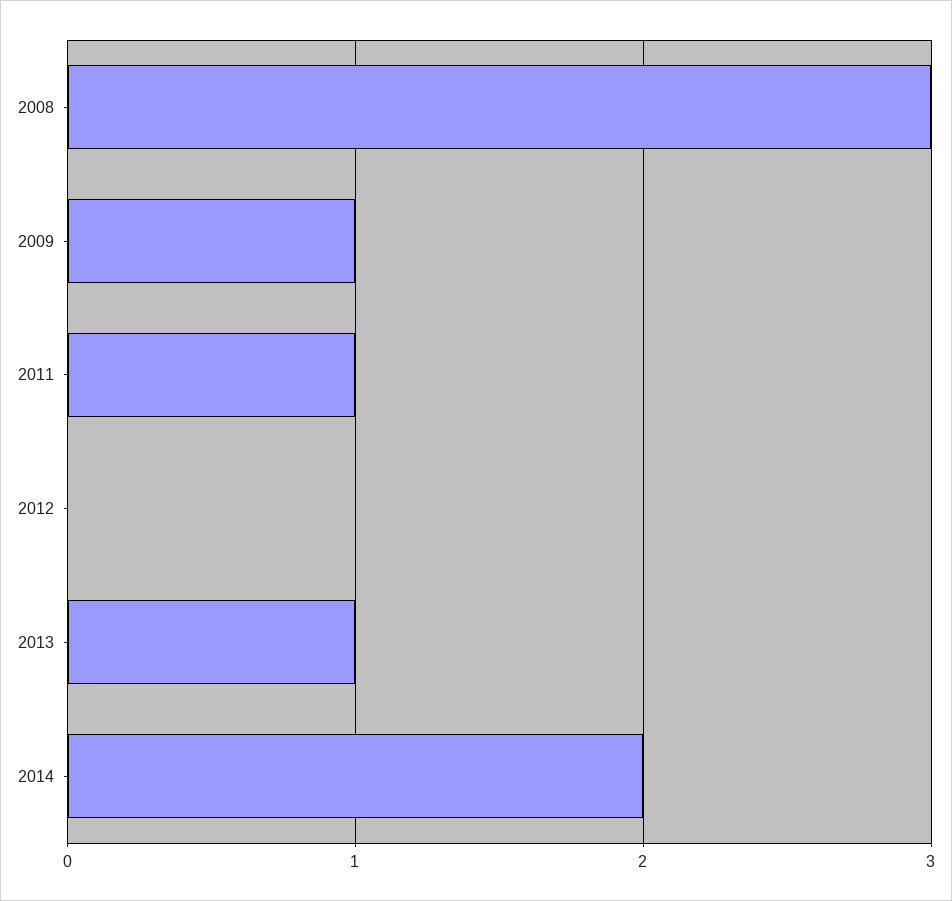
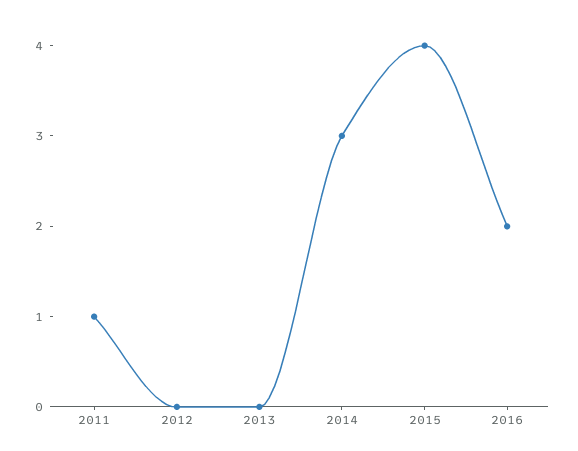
2008: 3 -> none
2009: 1 -> none
2013: 1 -> 0
2014: 2 -> 3
2015: none -> 4
2016: none -> 2

